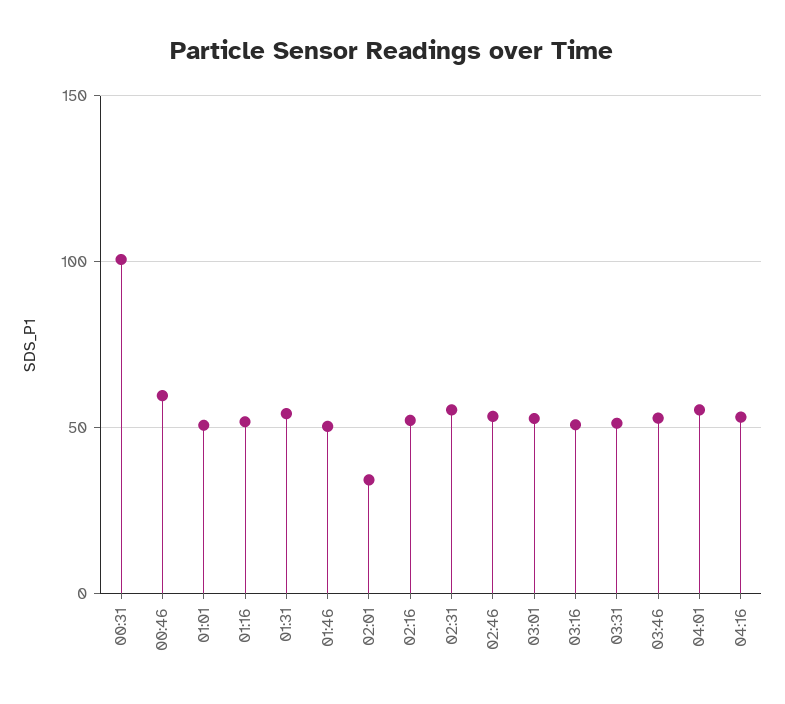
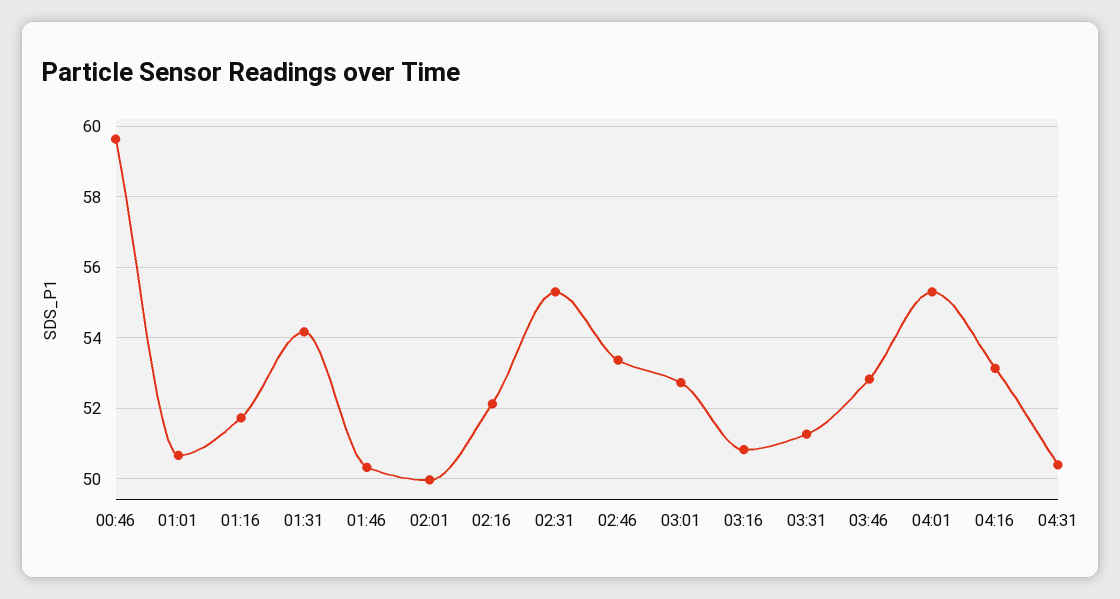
00:31: 100 -> none
02:01: 35 -> 50
04:31: none -> 50.4

